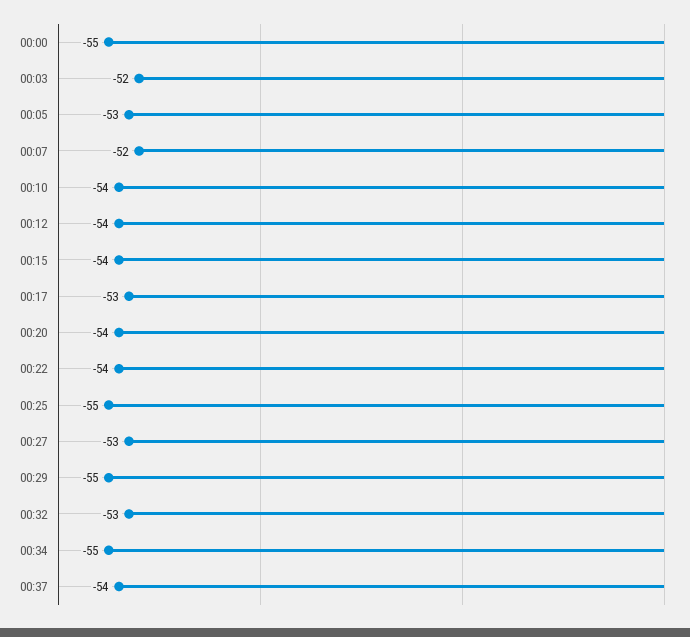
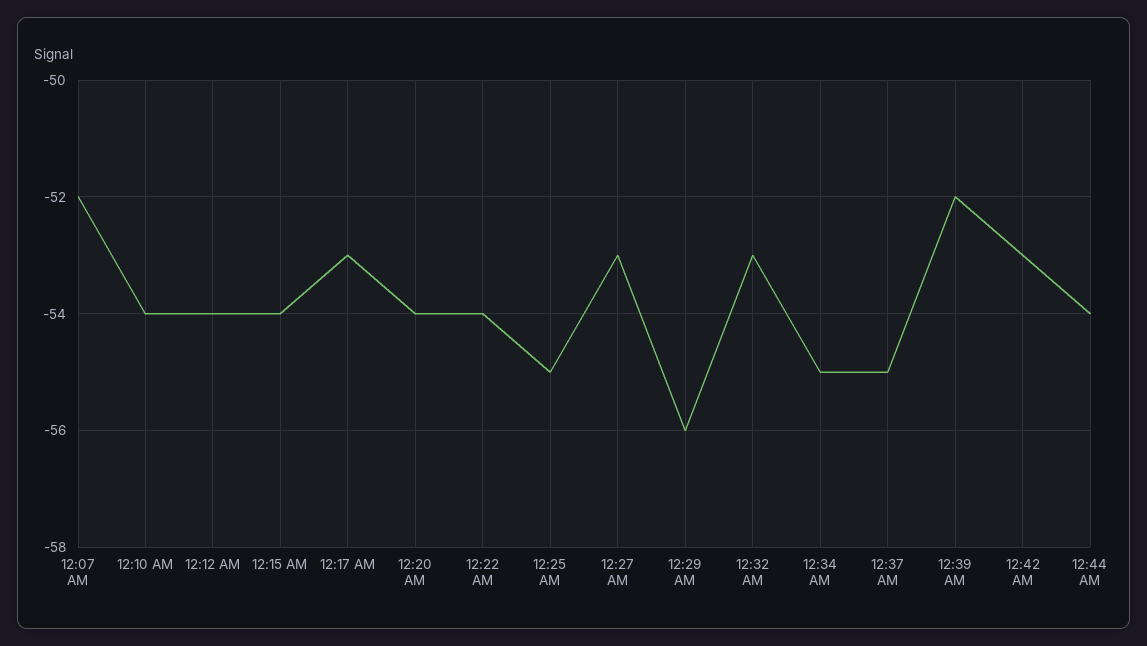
00:00: -55 -> none
00:03: -52 -> none
00:05: -53 -> none
00:29: -55 -> -56
00:37: -54 -> -55
12:39 AM: none -> -52
12:42 AM: none -> -53
12:44 AM: none -> -54

